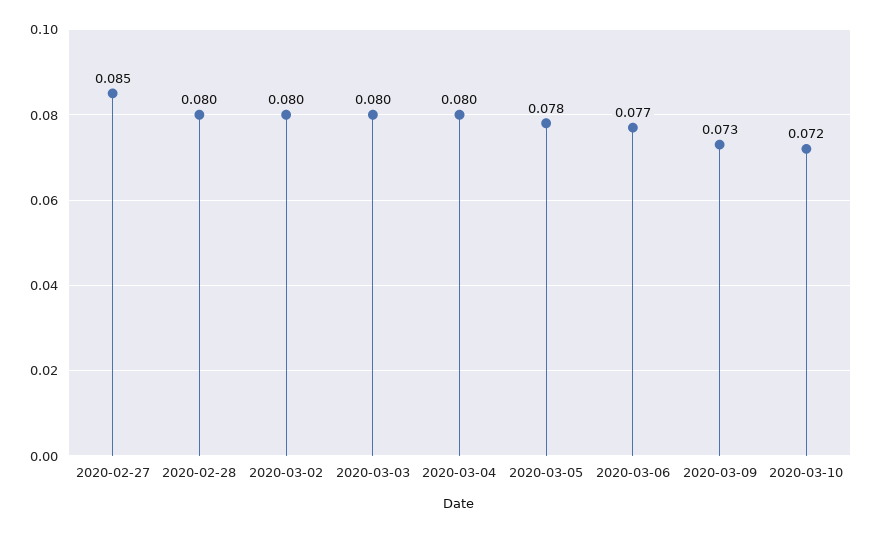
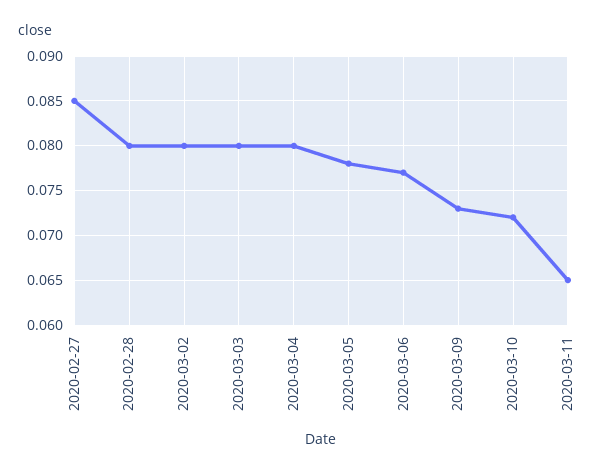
2020-03-11: none -> 0.065

